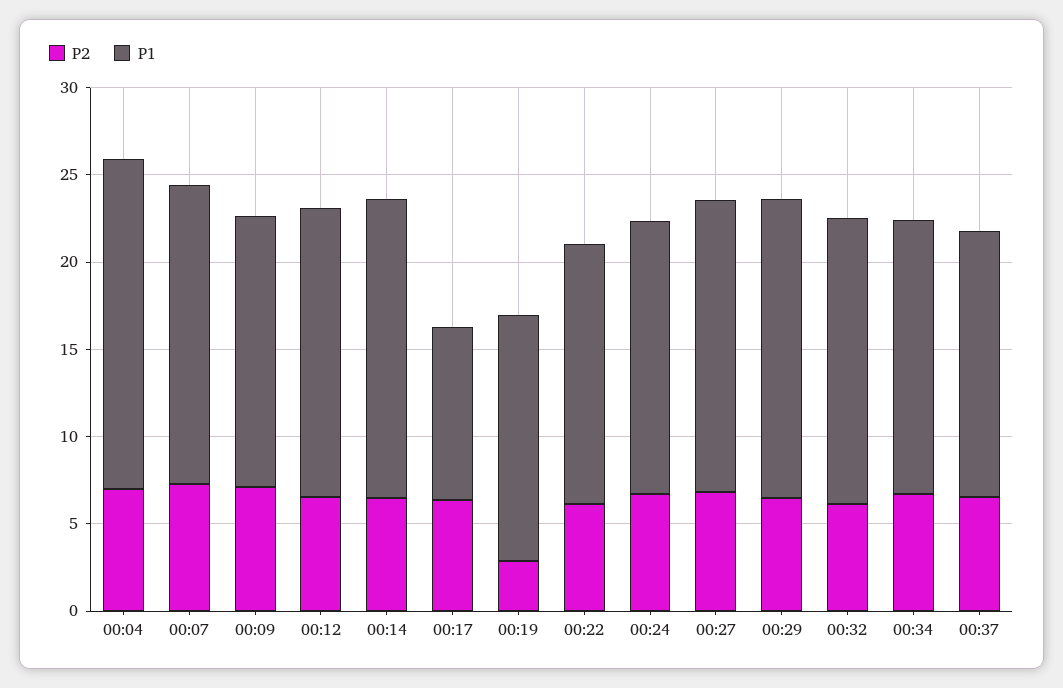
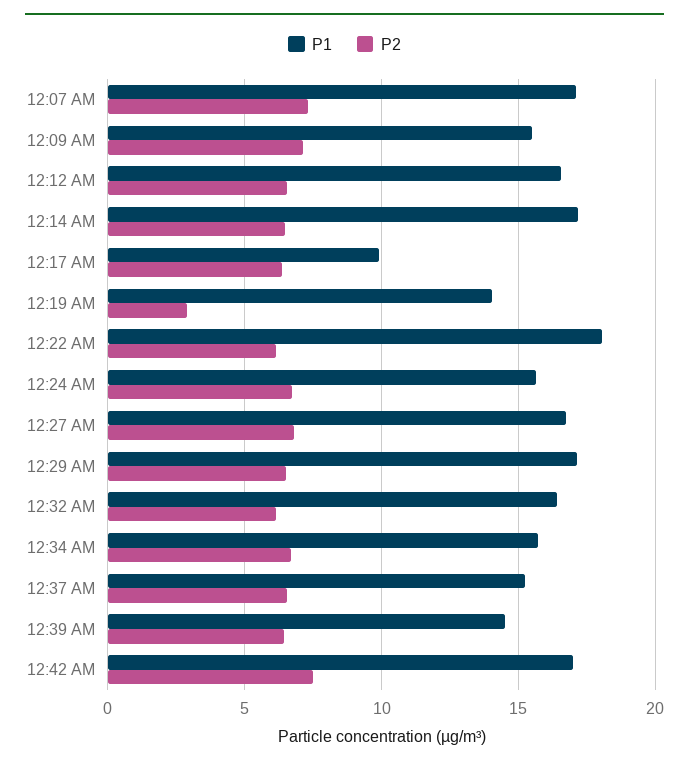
P2, 00:04: 7 -> none
P1, 00:04: 19 -> none
P1, 00:22: 15 -> 18
P1, 12:39 AM: none -> 14.5
P2, 12:39 AM: none -> 6.5
P1, 12:42 AM: none -> 17
P2, 12:42 AM: none -> 7.5

